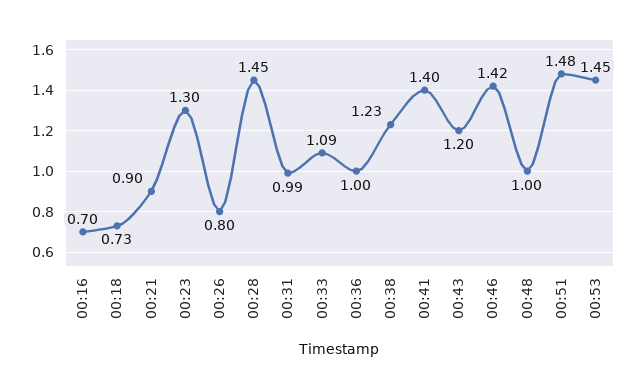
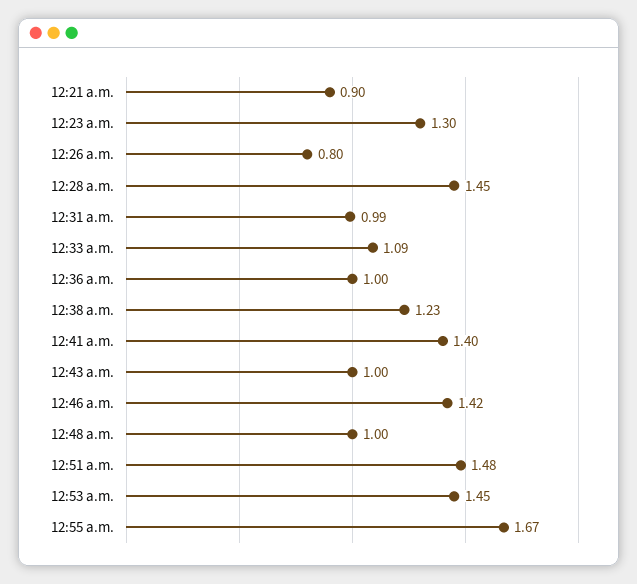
00:16: 0.7 -> none
00:18: 0.73 -> none
00:43: 1.2 -> 1
12:55 a.m.: none -> 1.67

